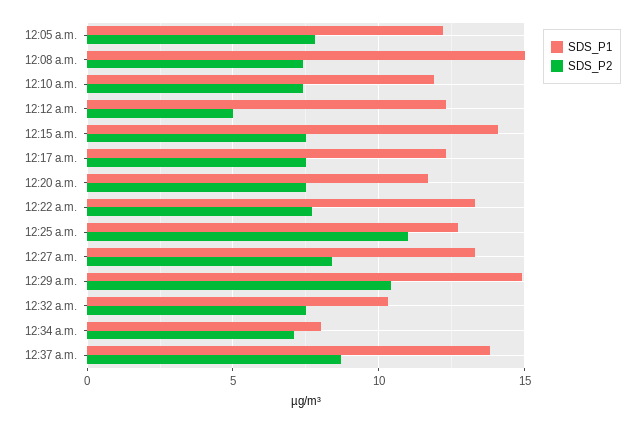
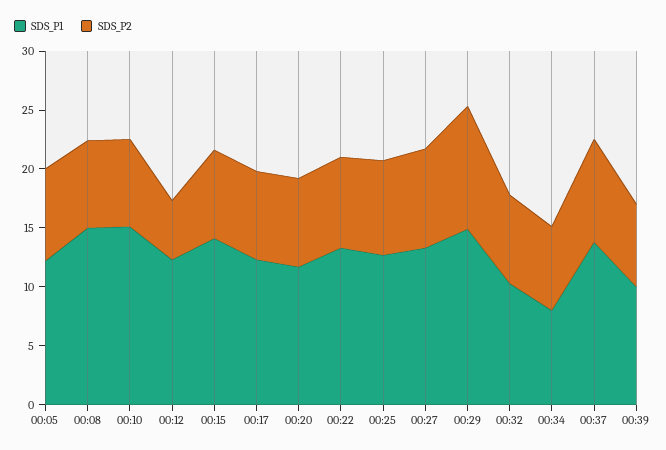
SDS_P1, 12:10 a.m.: 12 -> 15
SDS_P2, 12:25 a.m.: 11 -> 8
SDS_P1, 00:39: none -> 10
SDS_P2, 00:39: none -> 7

